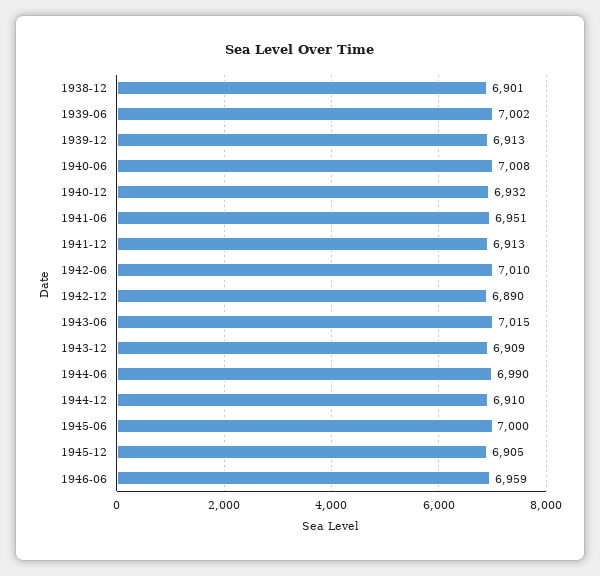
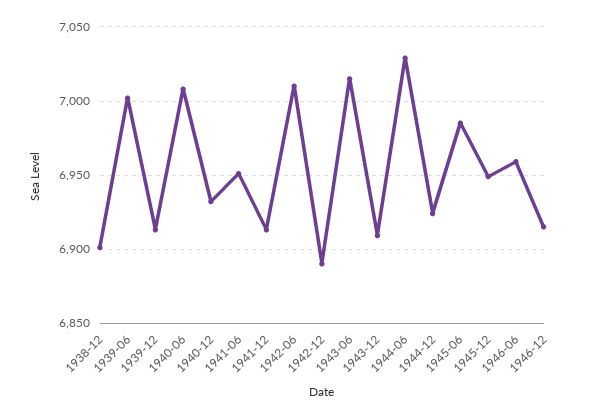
1944-06: 6990 -> 7030
1944-12: 6910 -> 6925
1945-06: 7000 -> 6985
1945-12: 6905 -> 6950
1946-12: none -> 6915

